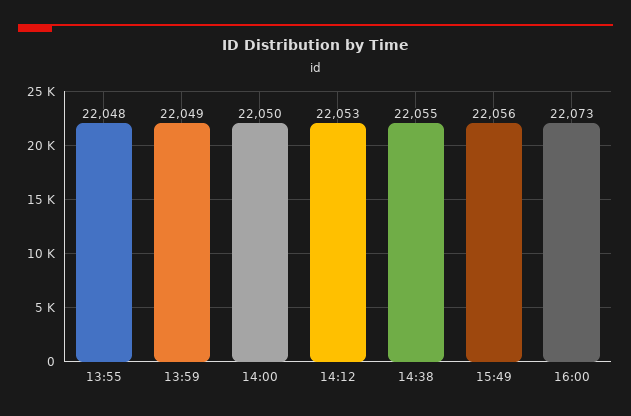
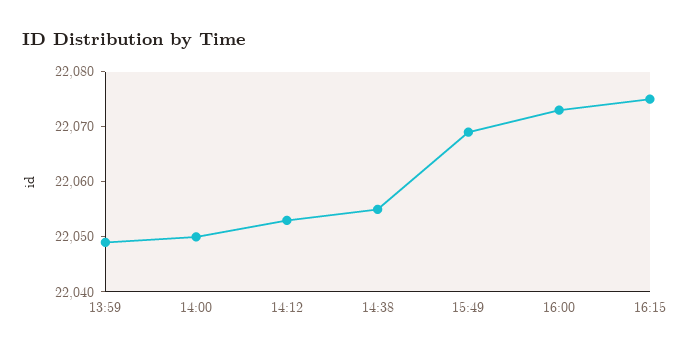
13:55: 22048 -> none
15:49: 22056 -> 22070
16:15: none -> 22075

